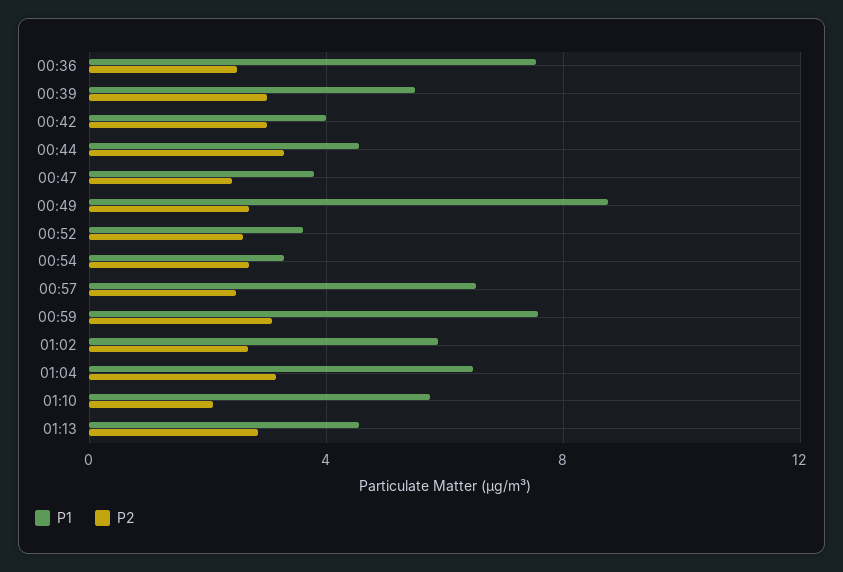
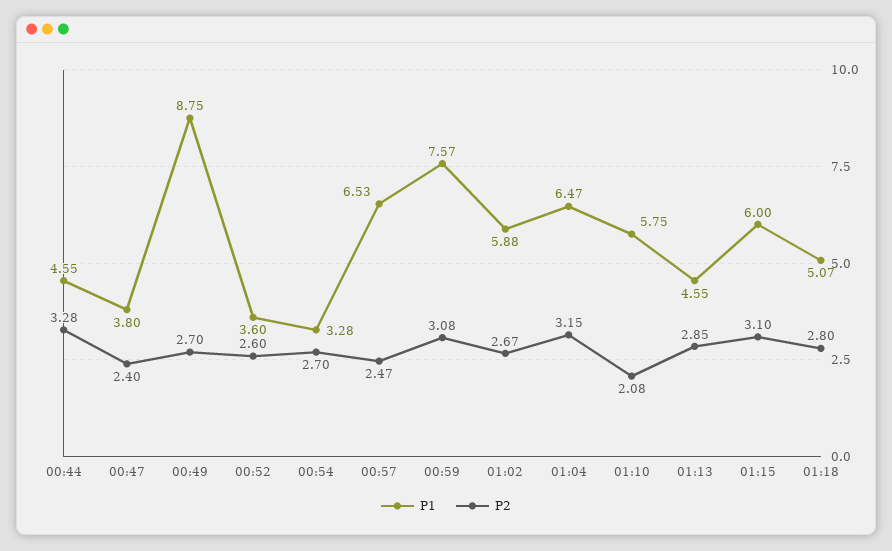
P1, 00:36: 7.5 -> none
P2, 00:36: 2.5 -> none
P1, 00:39: 5.5 -> none
P2, 00:39: 3 -> none
P1, 00:42: 4 -> none
P2, 00:42: 3 -> none
P1, 01:15: none -> 6
P2, 01:15: none -> 3.1
P1, 01:18: none -> 5.07
P2, 01:18: none -> 2.8

